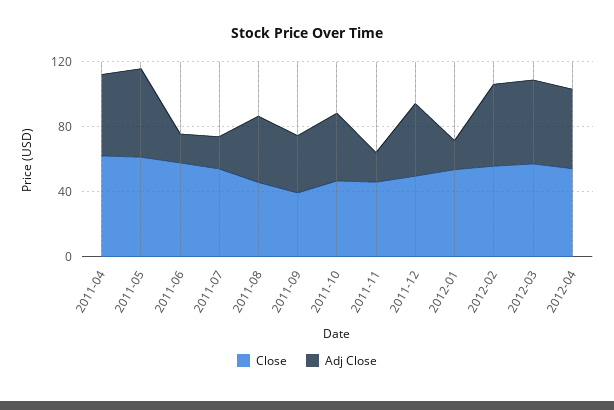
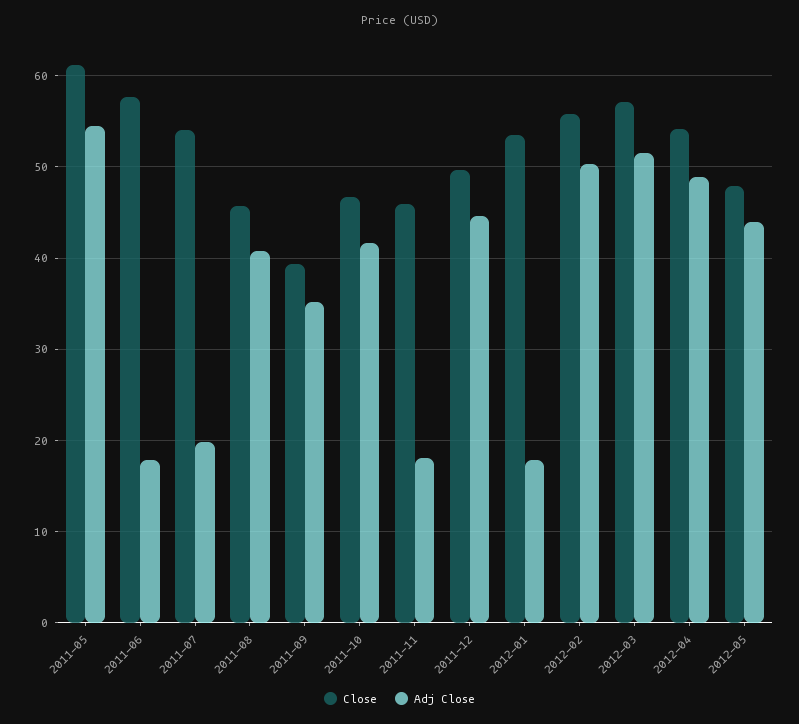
Close, 2011-04: 60 -> none
Adj Close, 2011-04: 50 -> none
Close, 2012-05: none -> 48
Adj Close, 2012-05: none -> 44

